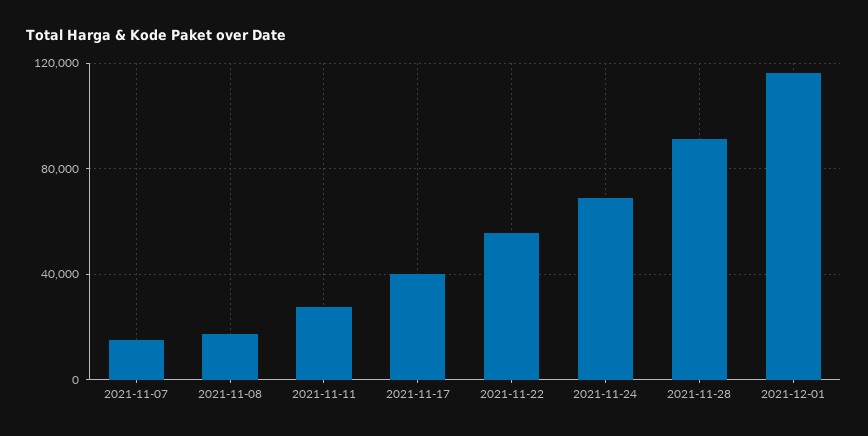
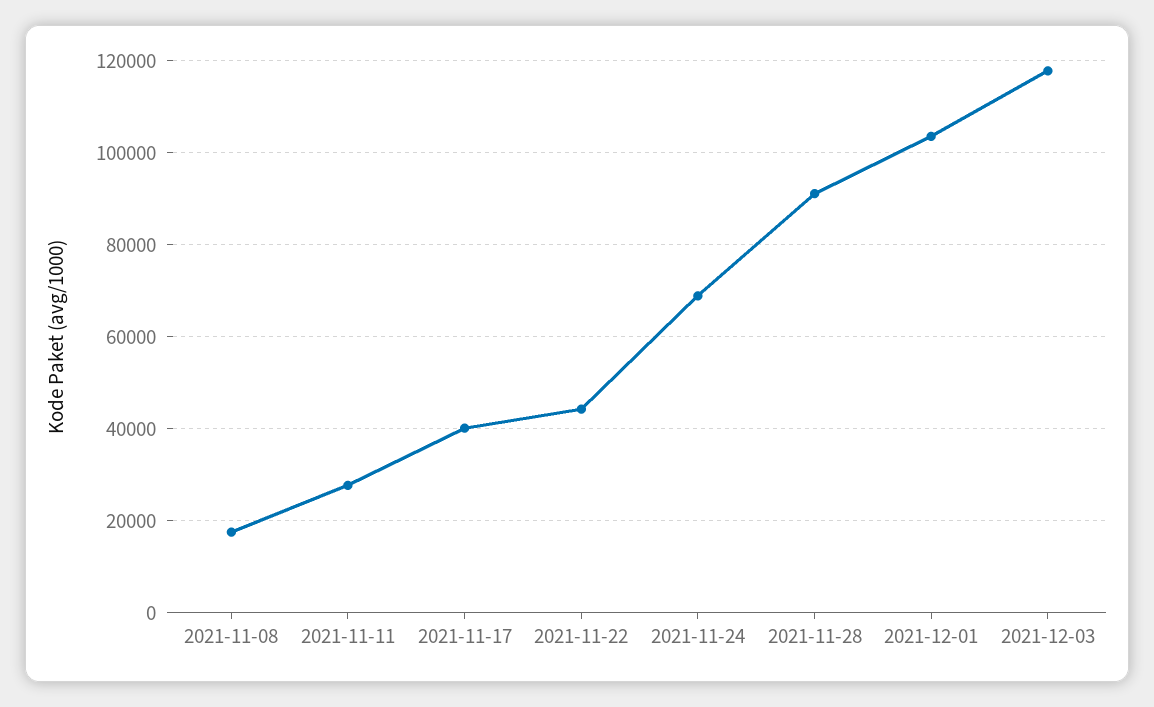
2021-11-07: 15000 -> none
2021-11-22: 55000 -> 44000
2021-12-01: 115000 -> 104000
2021-12-03: none -> 118000

